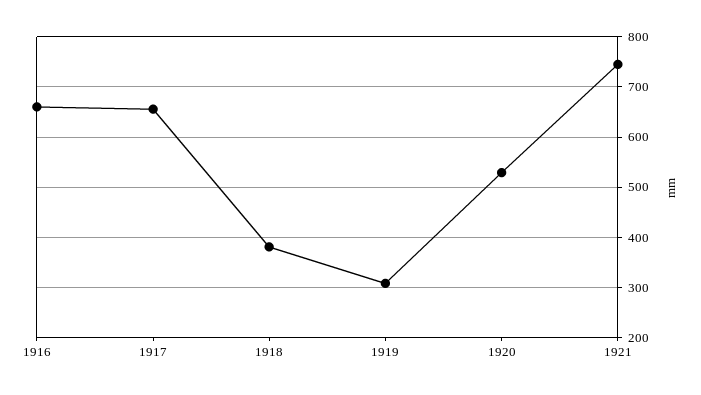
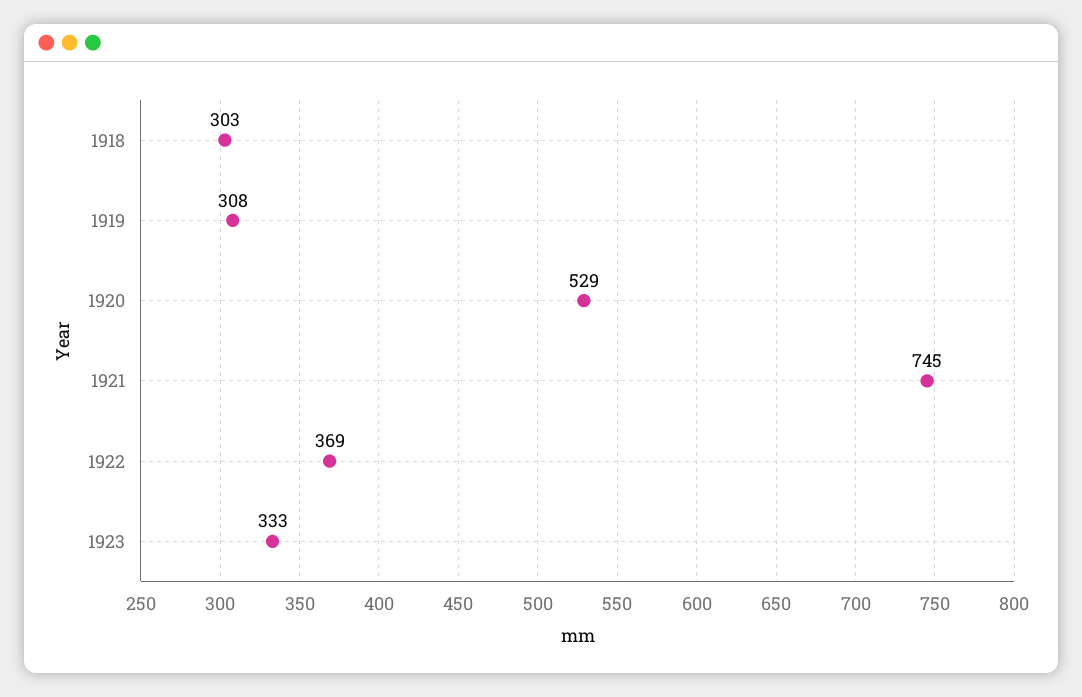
1916: 660 -> none
1917: 660 -> none
1918: 380 -> 303
1922: none -> 369
1923: none -> 333

